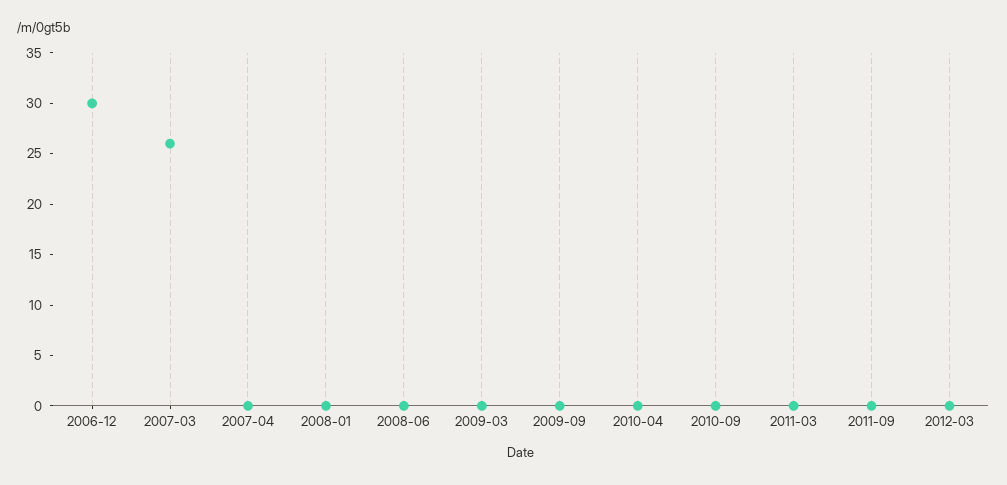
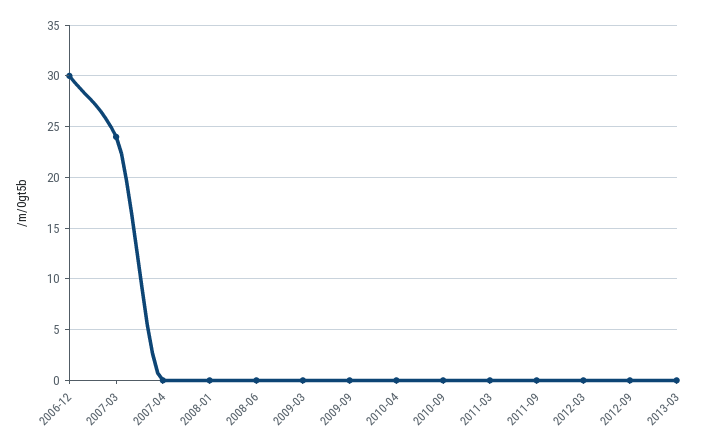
2007-03: 26 -> 24
2012-09: none -> 0
2013-03: none -> 0

